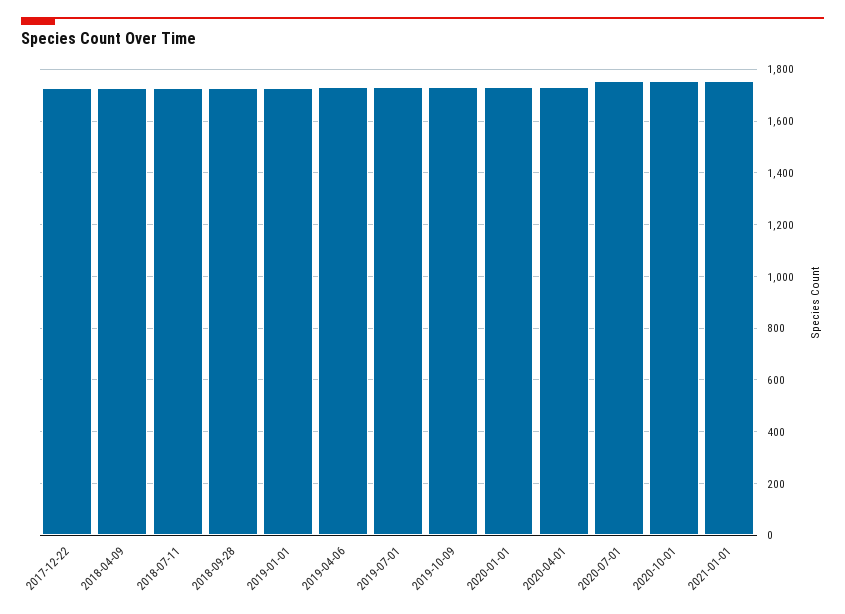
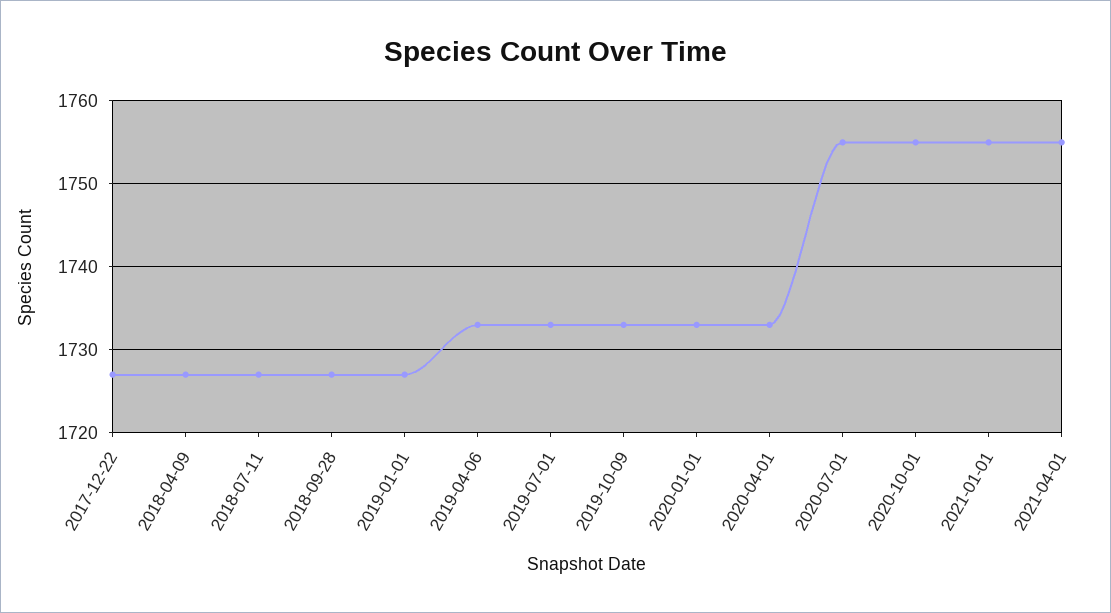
2021-04-01: none -> 1755

